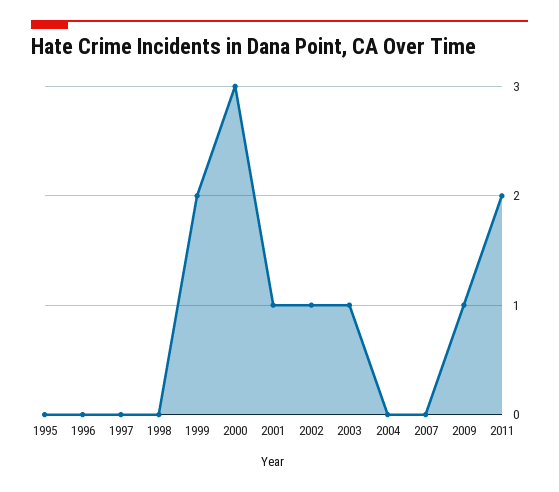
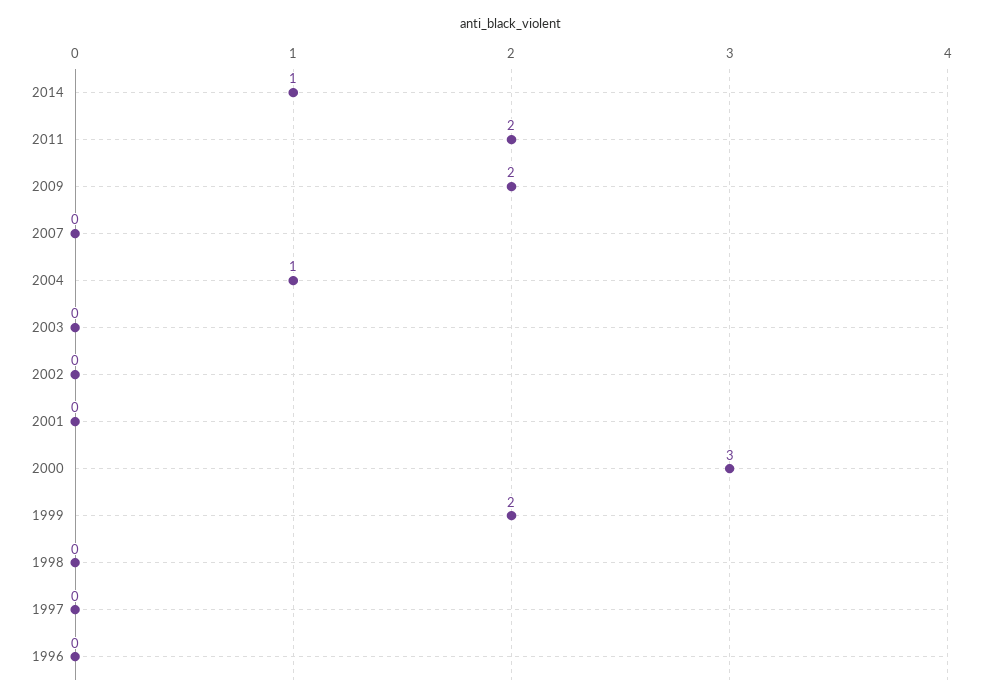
1995: 0 -> none
2001: 1 -> 0
2002: 1 -> 0
2003: 1 -> 0
2004: 0 -> 1
2009: 1 -> 2
2014: none -> 1

